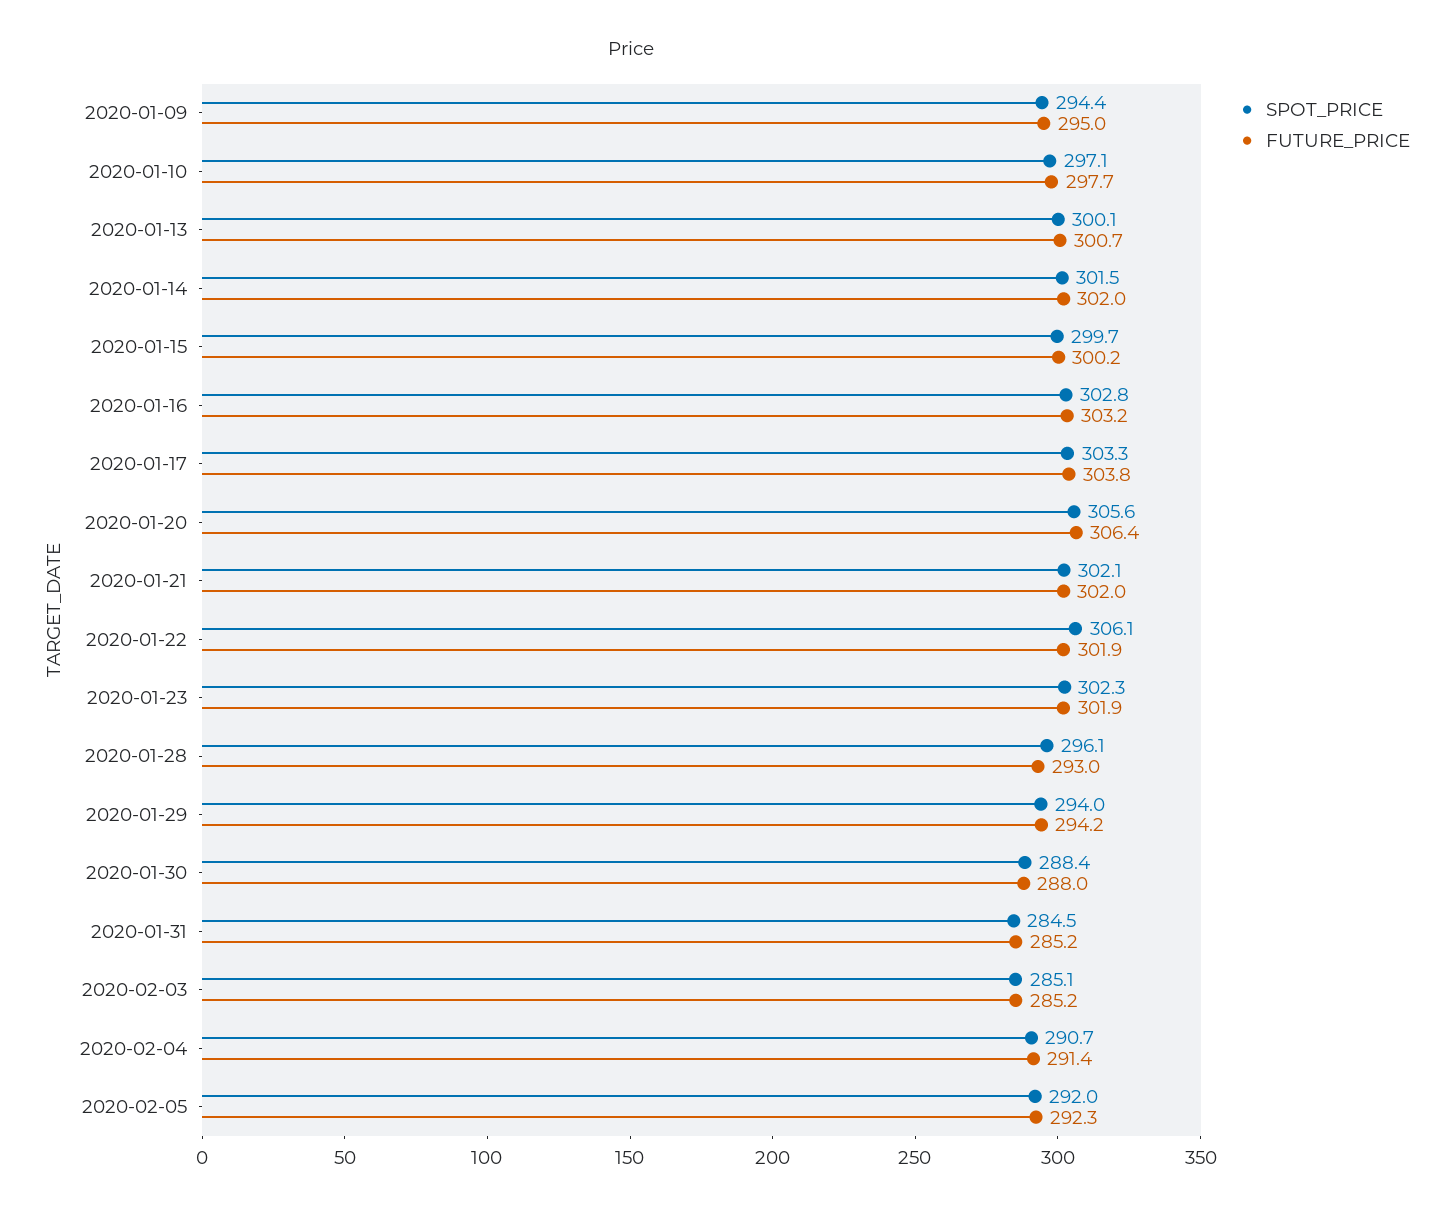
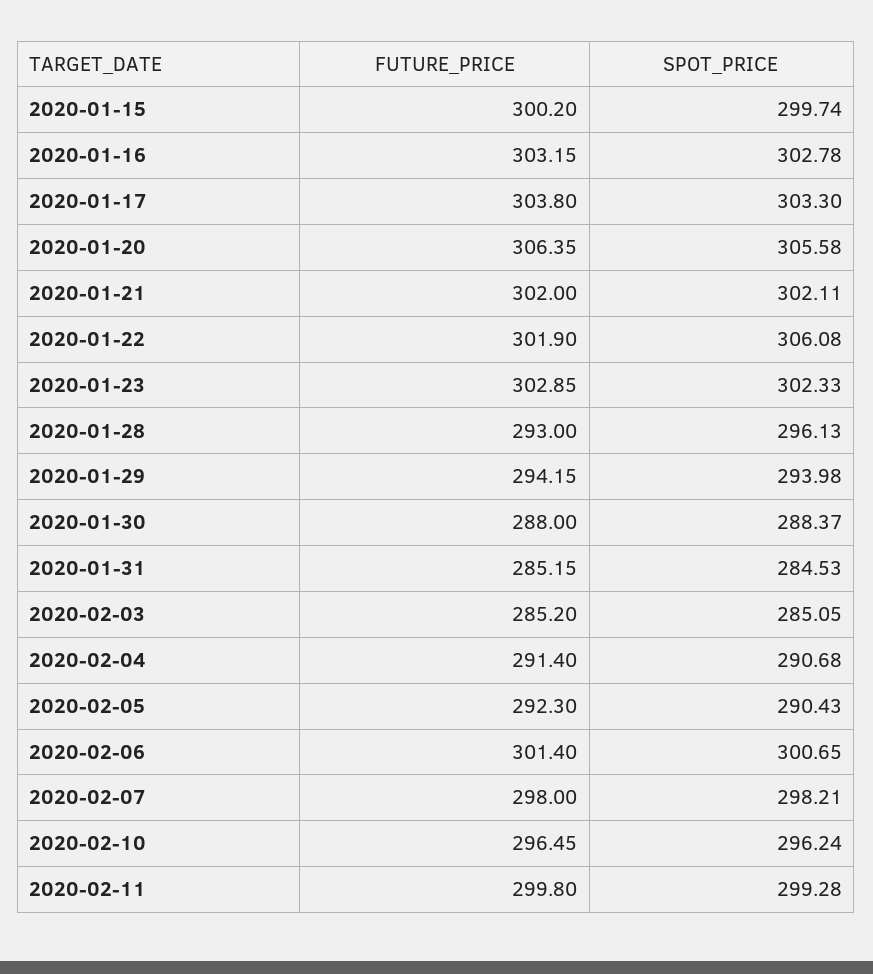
SPOT_PRICE, 2020-01-09: 294.4 -> none
FUTURE_PRICE, 2020-01-09: 295 -> none
SPOT_PRICE, 2020-01-10: 297.1 -> none
FUTURE_PRICE, 2020-01-10: 297.7 -> none
SPOT_PRICE, 2020-01-13: 300.1 -> none
FUTURE_PRICE, 2020-01-13: 300.7 -> none
SPOT_PRICE, 2020-01-14: 301.5 -> none
FUTURE_PRICE, 2020-01-14: 302 -> none
FUTURE_PRICE, 2020-01-23: 301.9 -> 302.85
SPOT_PRICE, 2020-02-05: 292 -> 290.43
FUTURE_PRICE, 2020-02-06: none -> 301.4
SPOT_PRICE, 2020-02-06: none -> 300.65
FUTURE_PRICE, 2020-02-07: none -> 298
SPOT_PRICE, 2020-02-07: none -> 298.21
FUTURE_PRICE, 2020-02-10: none -> 296.45
SPOT_PRICE, 2020-02-10: none -> 296.24
FUTURE_PRICE, 2020-02-11: none -> 299.8
SPOT_PRICE, 2020-02-11: none -> 299.28

